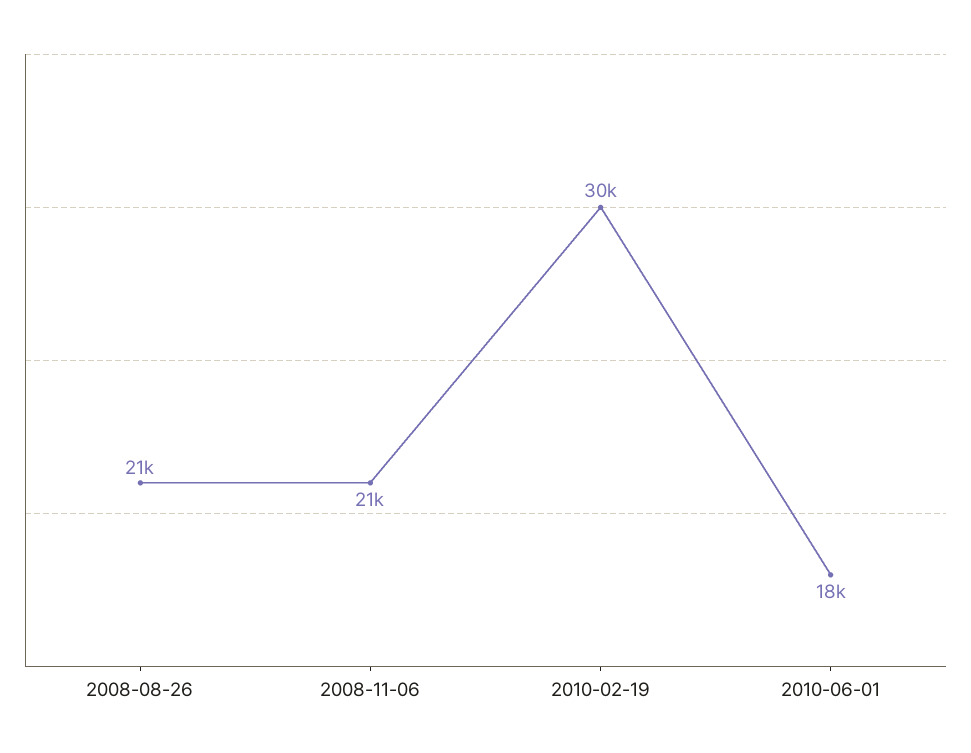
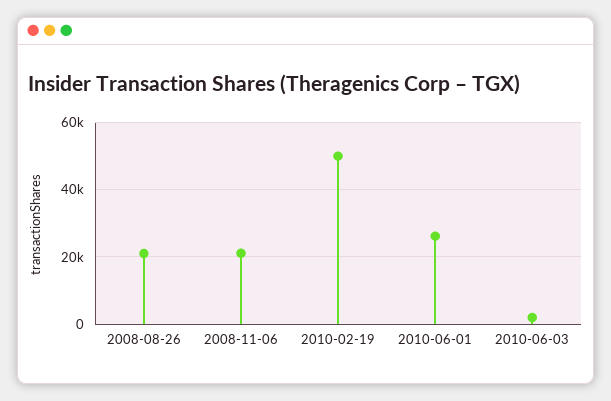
2010-02-19: 30000 -> 50000
2010-06-01: 18000 -> 26000
2010-06-03: none -> 2000

